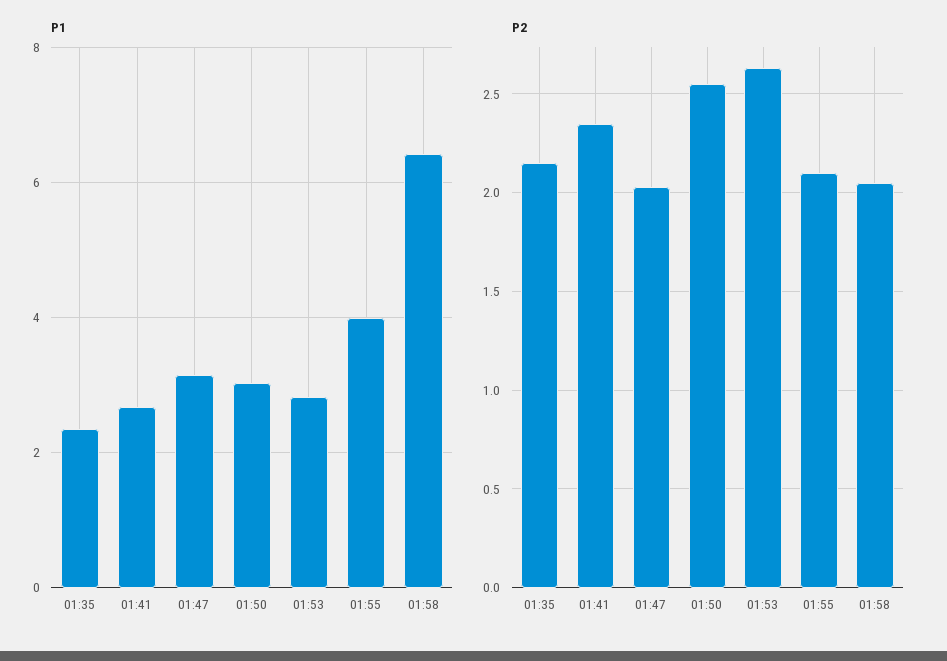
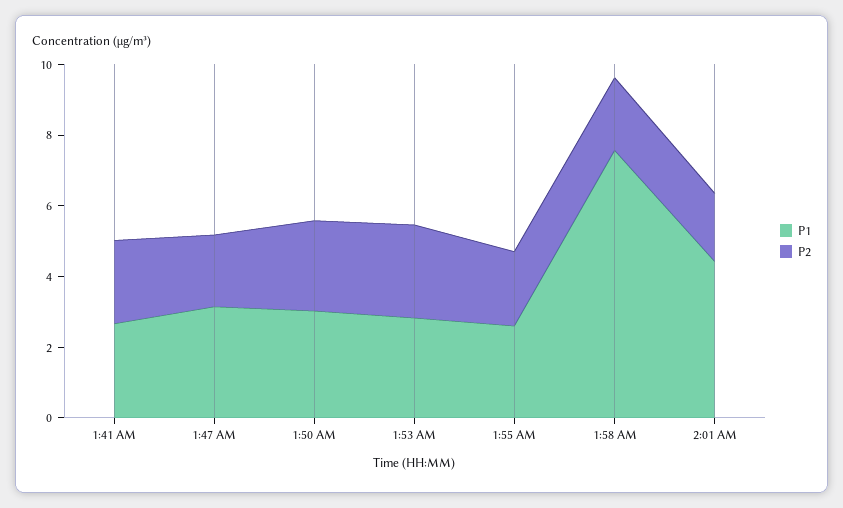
P1, 01:35: 2.4 -> none
P1, 01:55: 4 -> 2.5
P1, 01:58: 6.4 -> 7.5
P2, 01:35: 2.15 -> none
P1, 2:01 AM: none -> 4.5
P2, 2:01 AM: none -> 2

